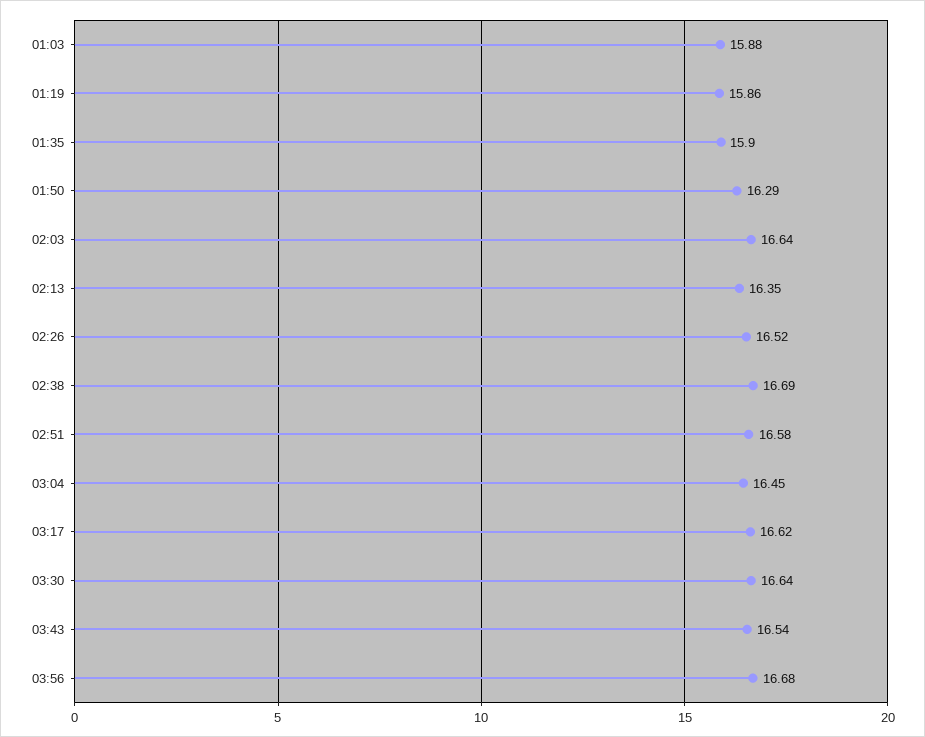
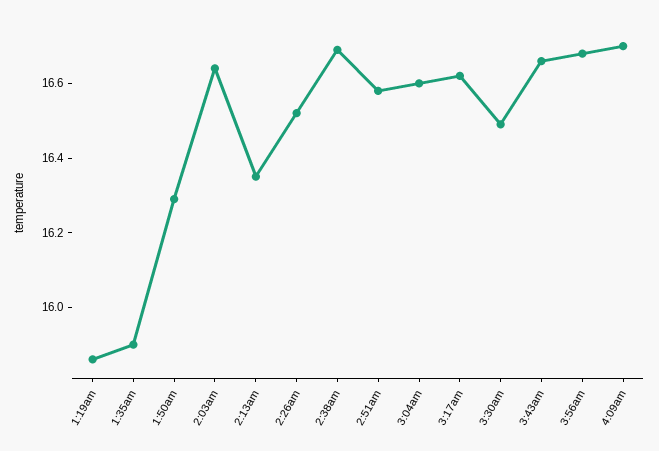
01:03: 15.88 -> none
03:04: 16.45 -> 16.6
03:30: 16.64 -> 16.5
03:43: 16.54 -> 16.65
4:09am: none -> 16.7

